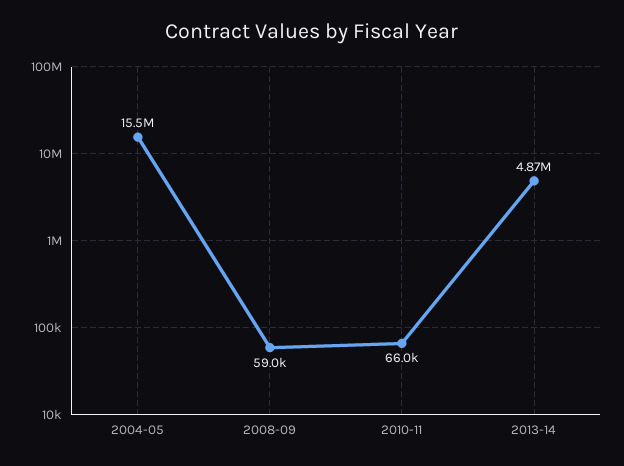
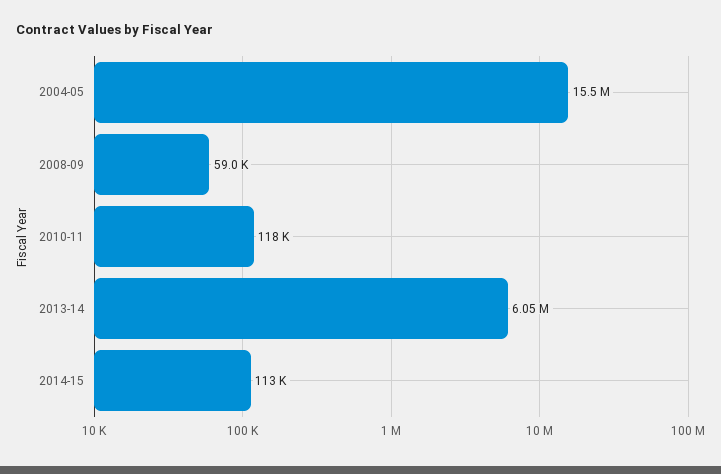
2010-11: 66000 -> 118000
2013-14: 4870000 -> 6050000
2014-15: none -> 113000

